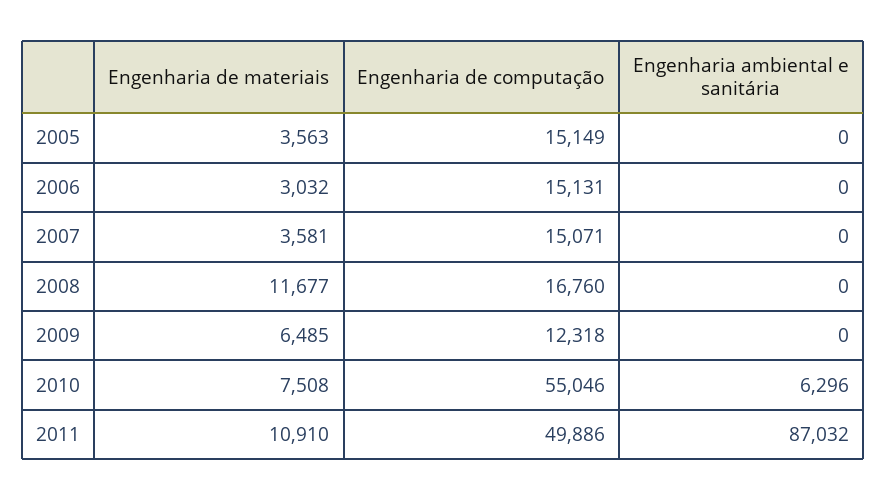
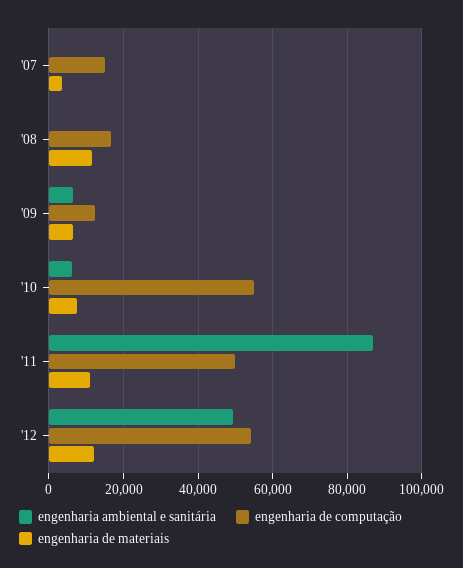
Engenharia de materiais, 2005: 3563 -> none
Engenharia de computação, 2005: 15149 -> none
Engenharia ambiental e sanitária, 2005: 0 -> none
Engenharia de materiais, 2006: 3032 -> none
Engenharia de computação, 2006: 15131 -> none
Engenharia ambiental e sanitária, 2006: 0 -> none
Engenharia ambiental e sanitária, 2009: 0 -> 6000
Engenharia ambiental e sanitária, '12: none -> 50000
Engenharia de computação, '12: none -> 54000
Engenharia de materiais, '12: none -> 12000

